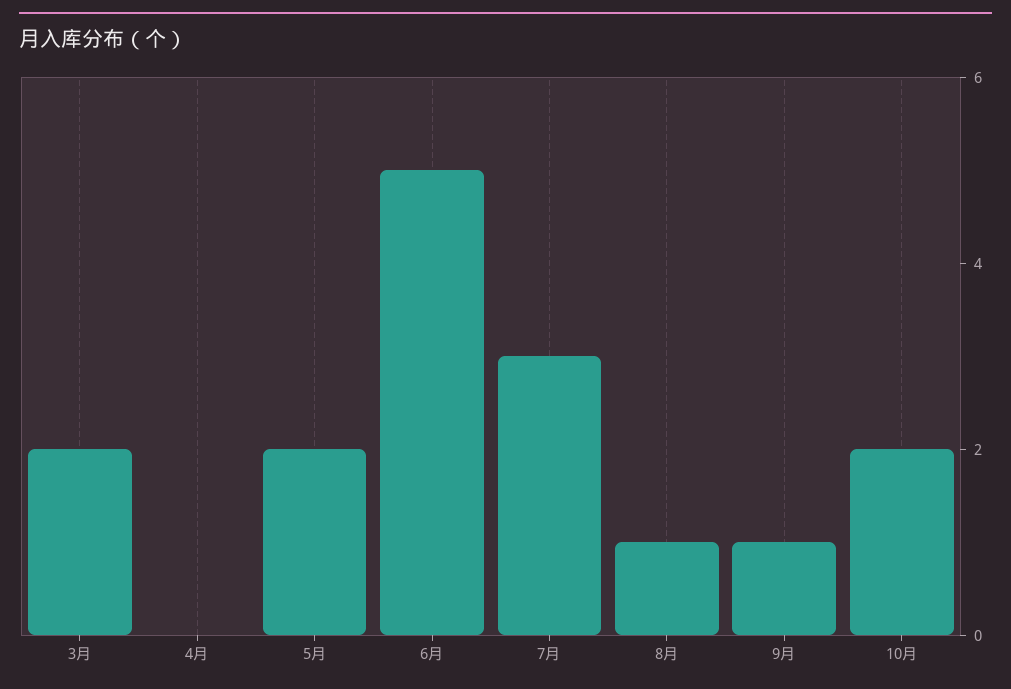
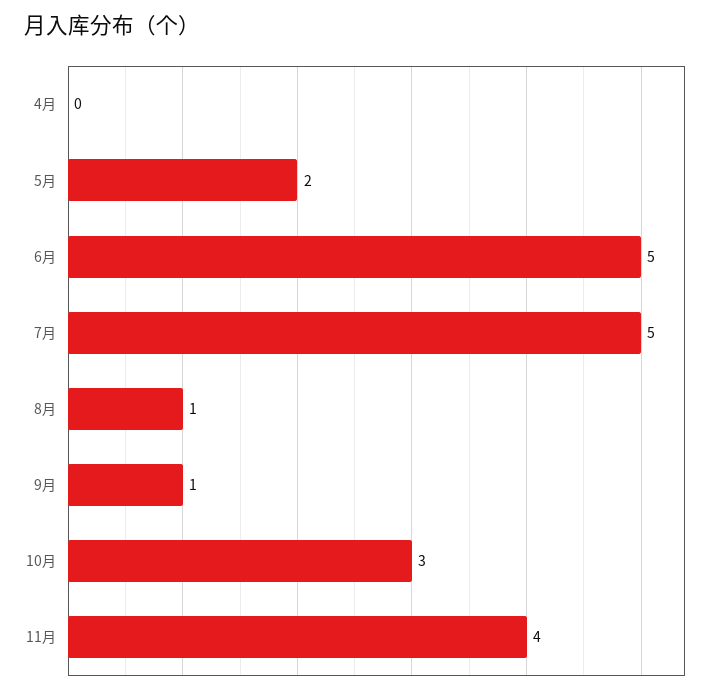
3月: 2 -> none
7月: 3 -> 5
10月: 2 -> 3
11月: none -> 4

